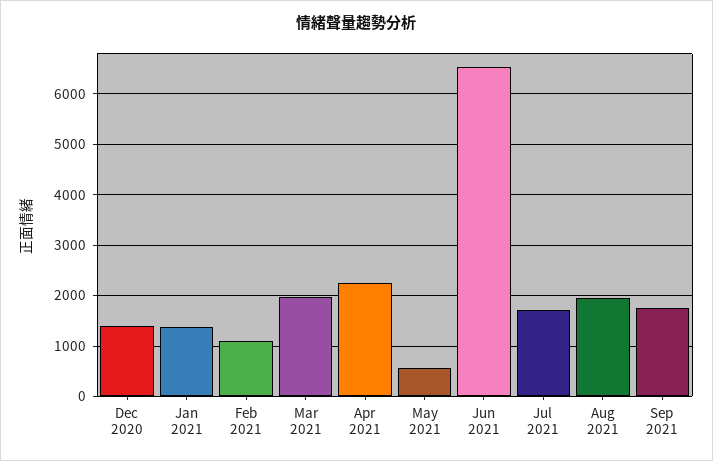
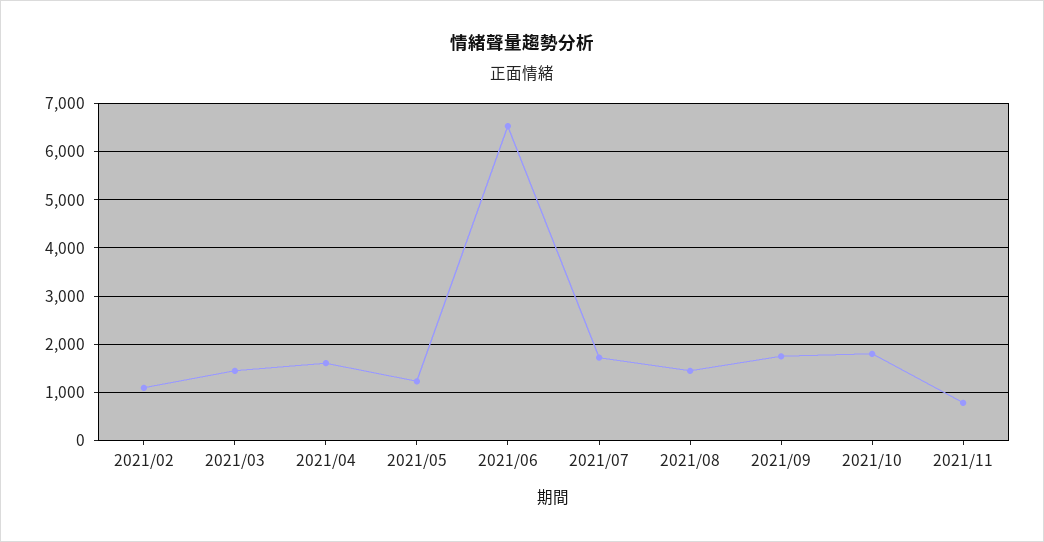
Dec 2020: 1400 -> none
Jan 2021: 1400 -> none
Mar 2021: 2000 -> 1400
Apr 2021: 2200 -> 1600
May 2021: 600 -> 1200
Aug 2021: 2000 -> 1400
2021/10: none -> 1800
2021/11: none -> 800

